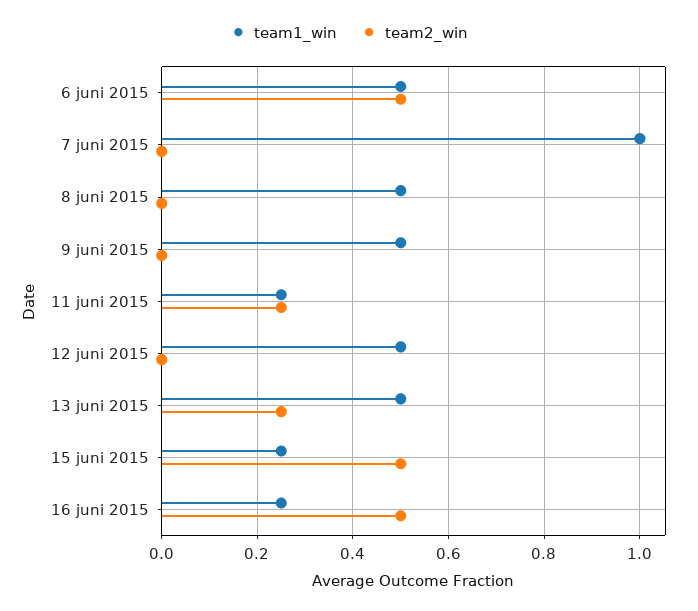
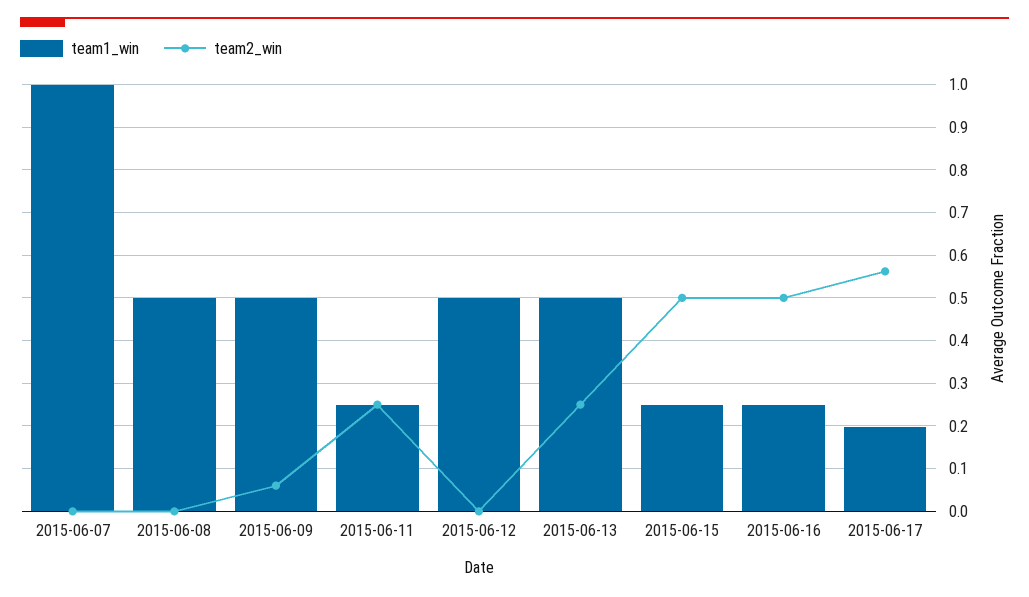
team1_win, 6 juni 2015: 0.5 -> none
team2_win, 6 juni 2015: 0.5 -> none
team2_win, 9 juni 2015: 0 -> 0.06
team1_win, 2015-06-17: none -> 0.2
team2_win, 2015-06-17: none -> 0.56

